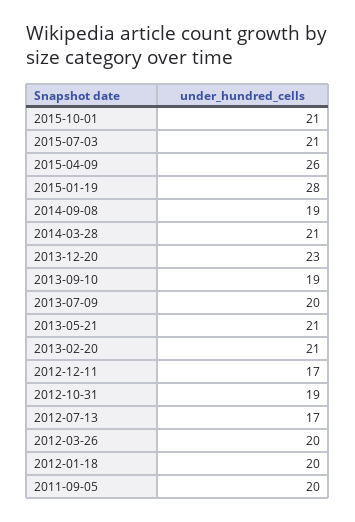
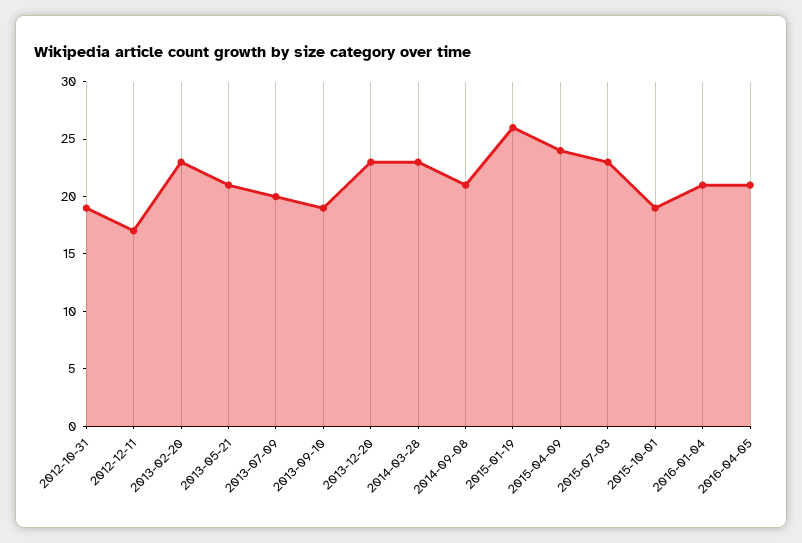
2015-10-01: 21 -> 19
2015-07-03: 21 -> 23
2015-04-09: 26 -> 24
2015-01-19: 28 -> 26
2014-09-08: 19 -> 21
2014-03-28: 21 -> 23
2013-02-20: 21 -> 23
2012-07-13: 17 -> none
2012-03-26: 20 -> none
2012-01-18: 20 -> none
2011-09-05: 20 -> none
2016-01-04: none -> 21
2016-04-05: none -> 21

